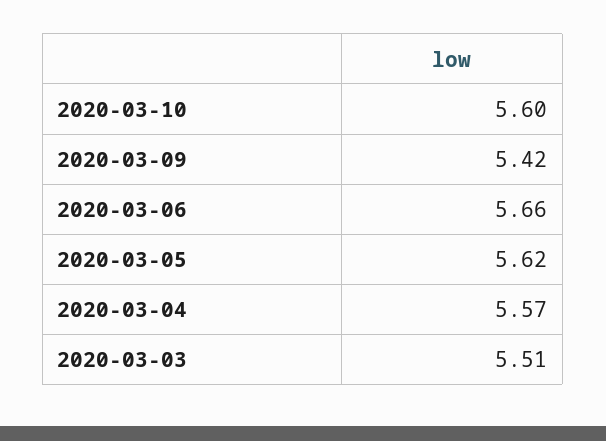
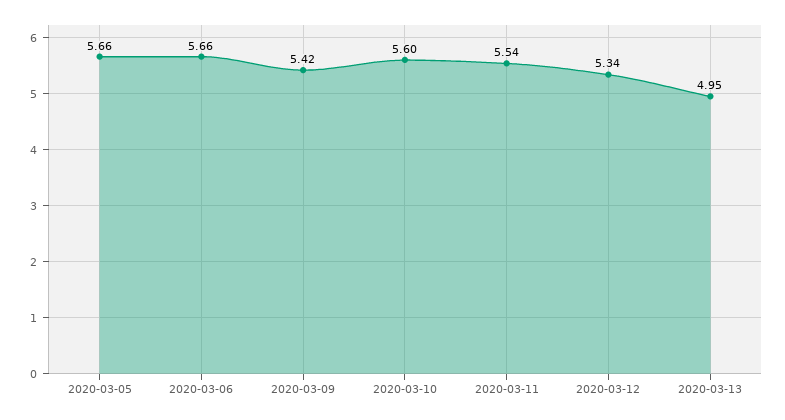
2020-03-05: 5.62 -> 5.66
2020-03-04: 5.57 -> none
2020-03-03: 5.51 -> none
2020-03-11: none -> 5.54
2020-03-12: none -> 5.34
2020-03-13: none -> 4.95

